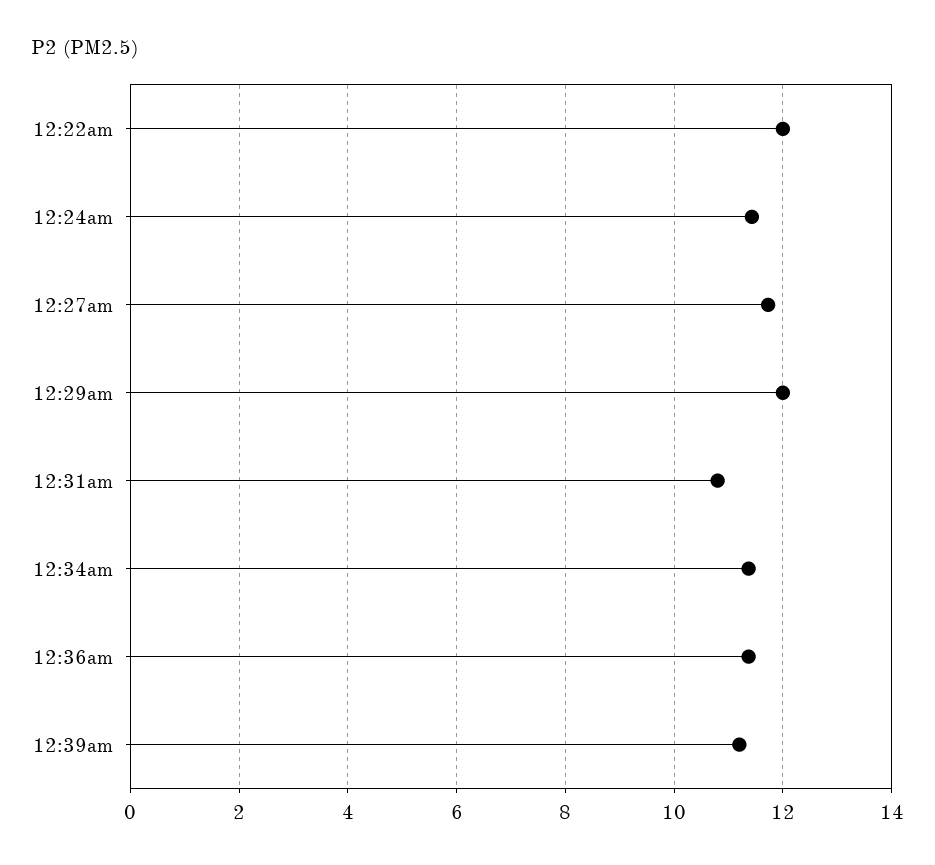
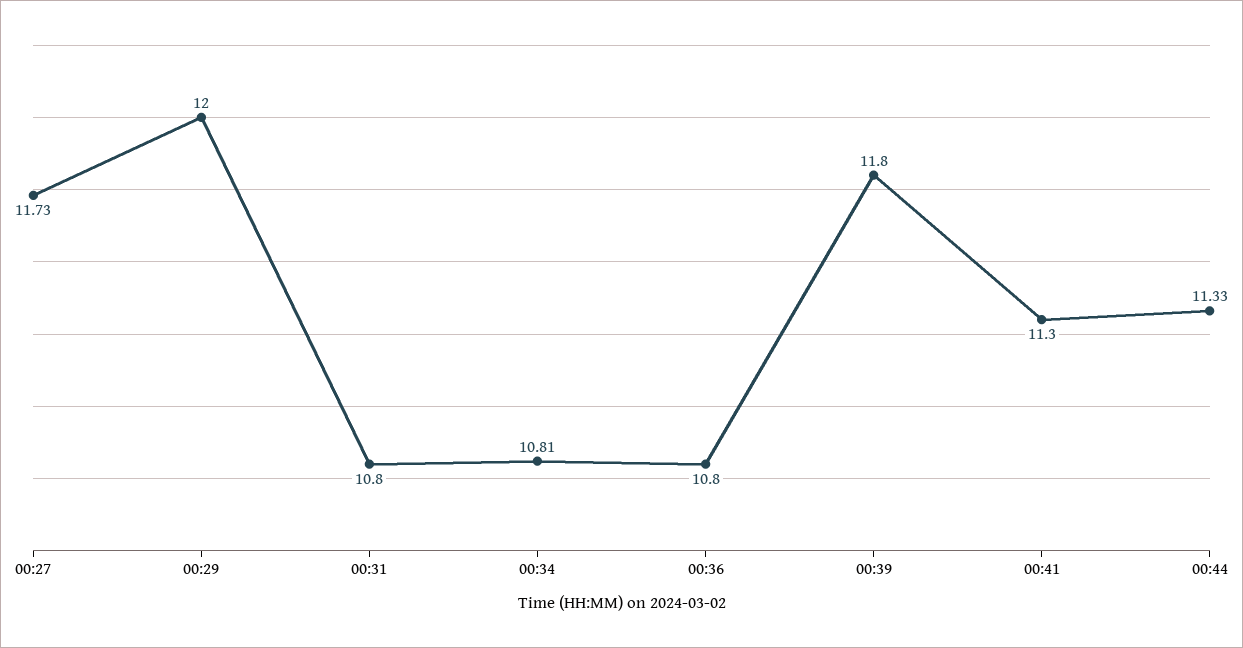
12:22am: 12 -> none
12:24am: 11.4 -> none
12:34am: 11.4 -> 10.81
12:36am: 11.4 -> 10.8
12:39am: 11.2 -> 11.8
00:41: none -> 11.3
00:44: none -> 11.33

